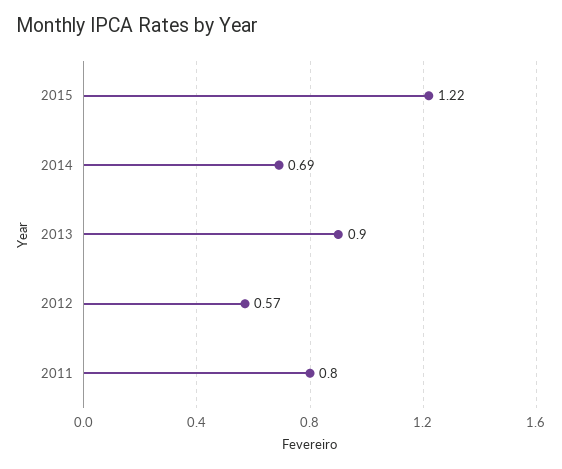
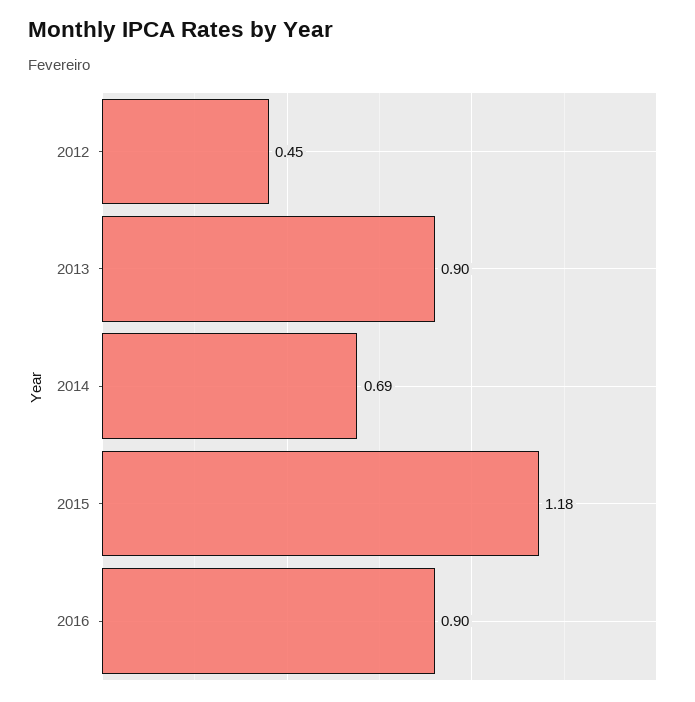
2015: 1.22 -> 1.18
2012: 0.57 -> 0.45
2011: 0.8 -> none
2016: none -> 0.9

